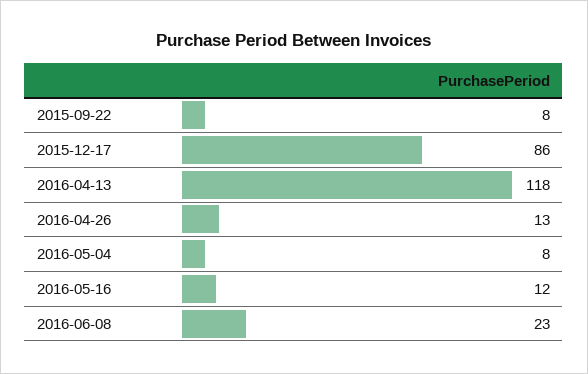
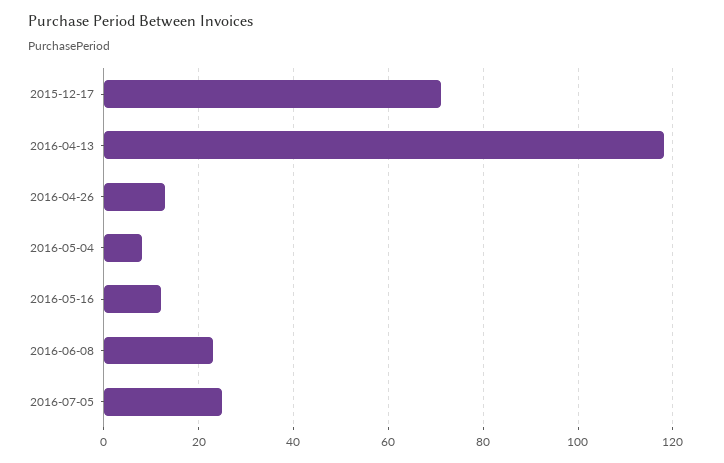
2015-09-22: 8 -> none
2015-12-17: 86 -> 70
2016-07-05: none -> 25

